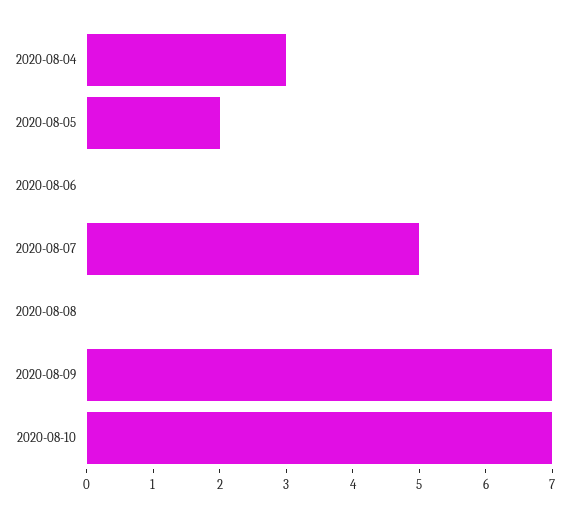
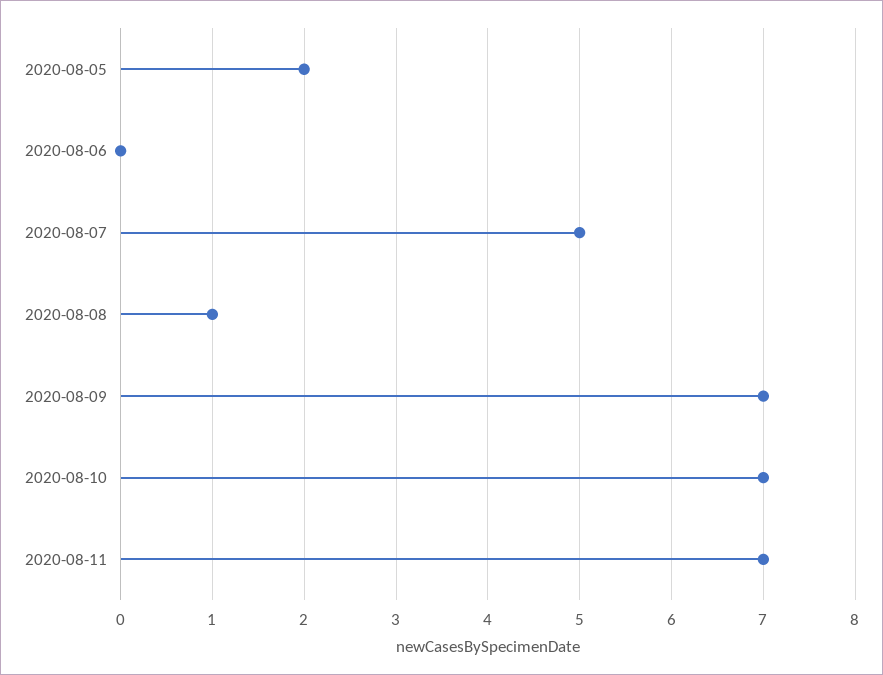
2020-08-04: 3 -> none
2020-08-08: 0 -> 1
2020-08-11: none -> 7

